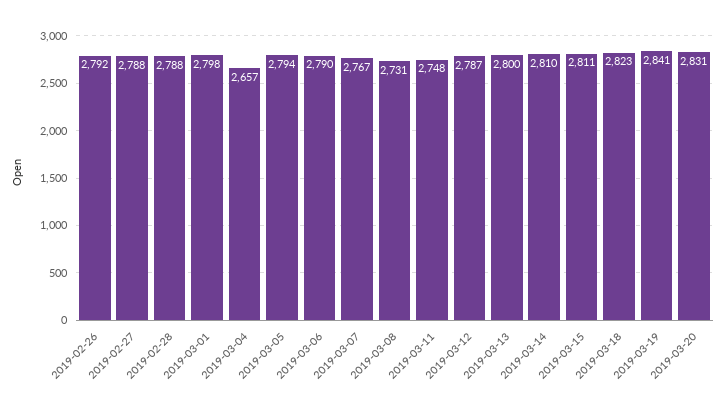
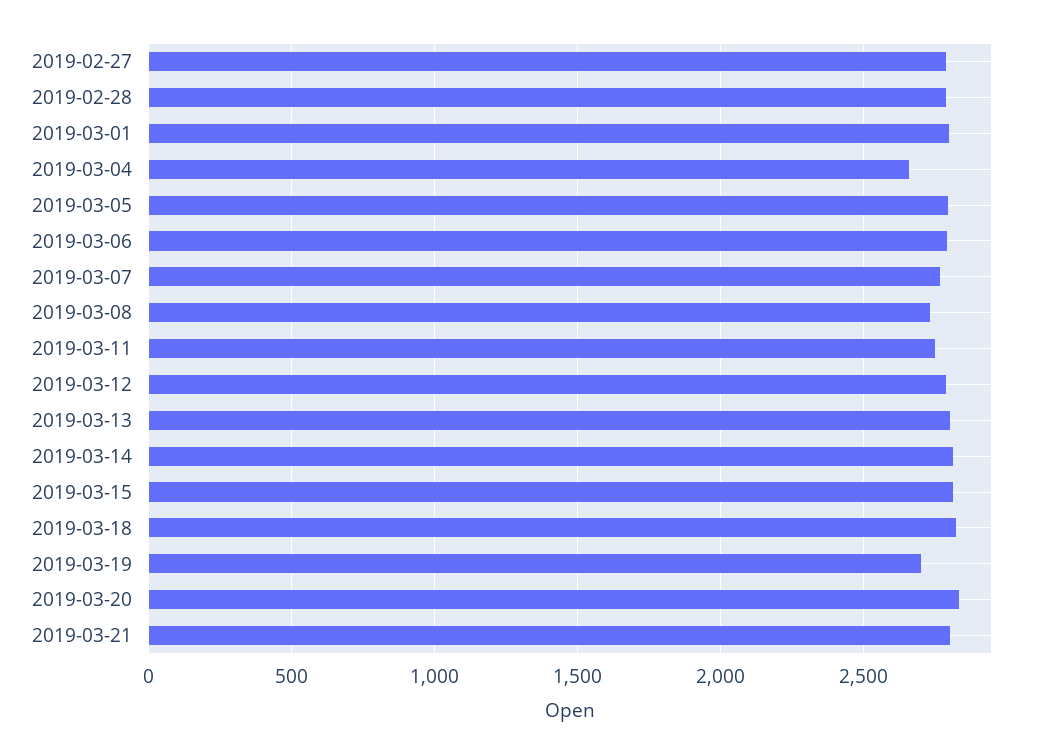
2019-02-26: 2792 -> none
2019-03-19: 2841 -> 2700
2019-03-21: none -> 2800

